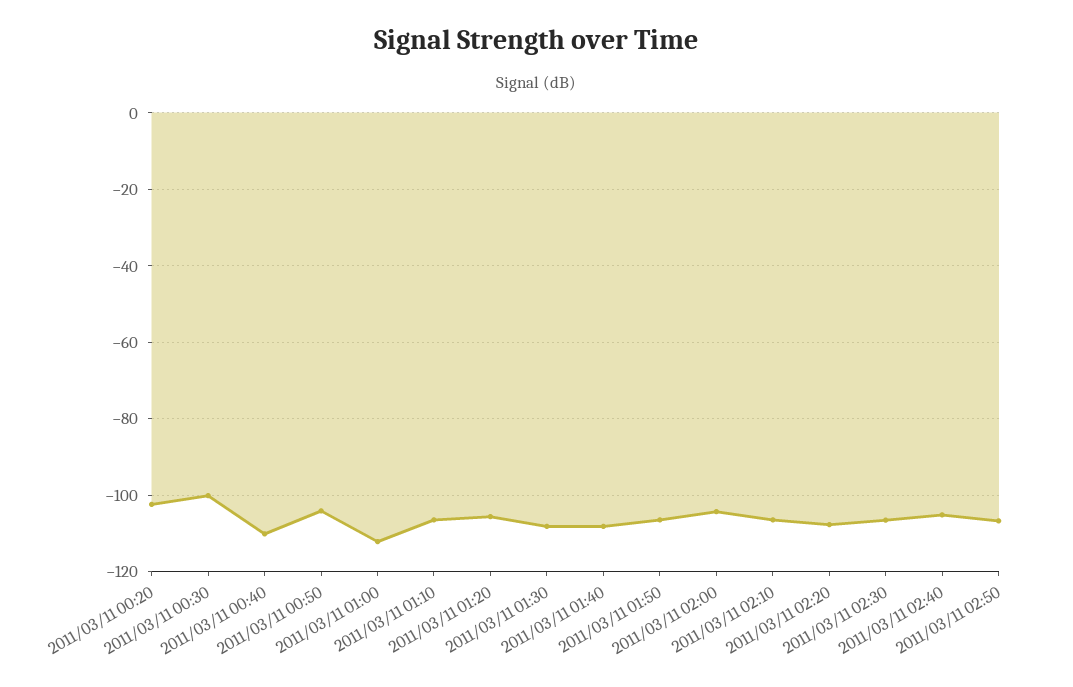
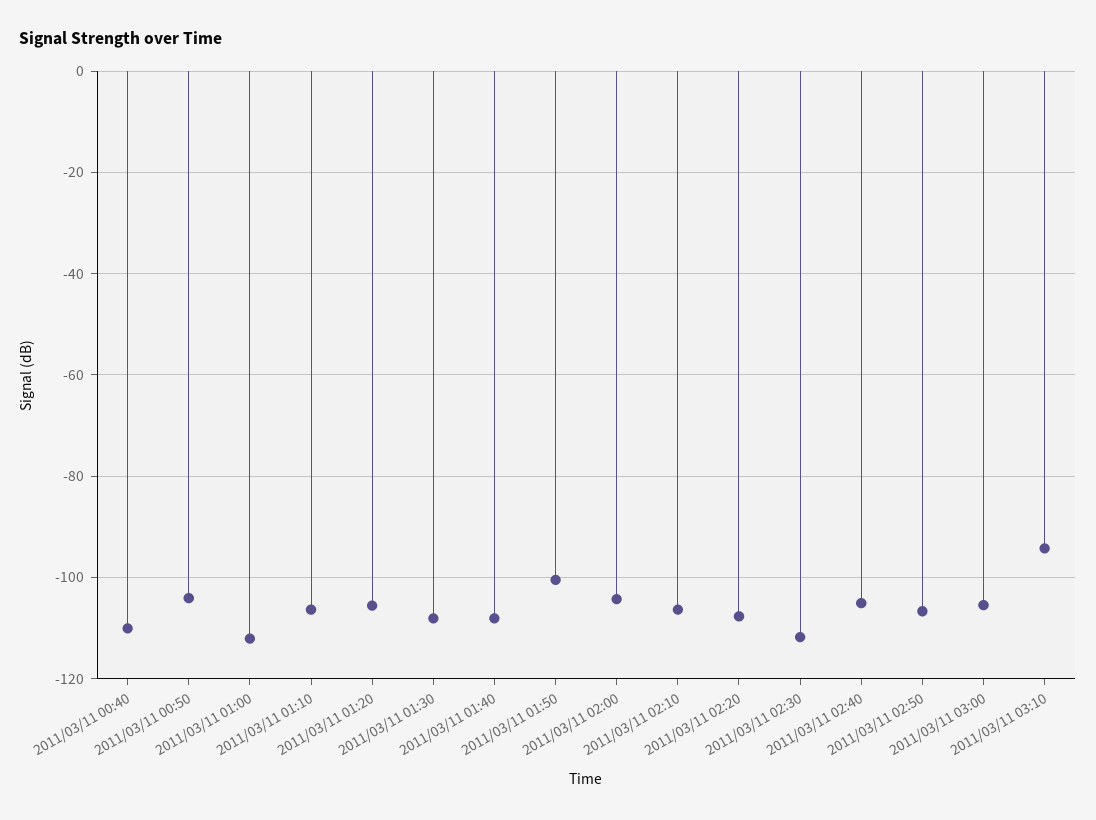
2011/03/11 00:20: -102 -> none
2011/03/11 00:30: -100 -> none
2011/03/11 01:50: -106 -> -100
2011/03/11 02:30: -106 -> -112
2011/03/11 03:00: none -> -106
2011/03/11 03:10: none -> -94

